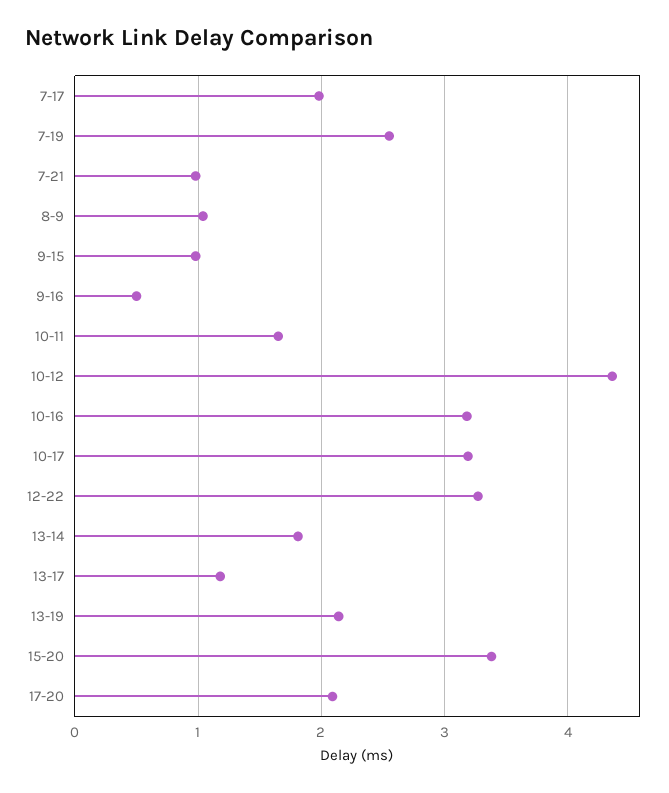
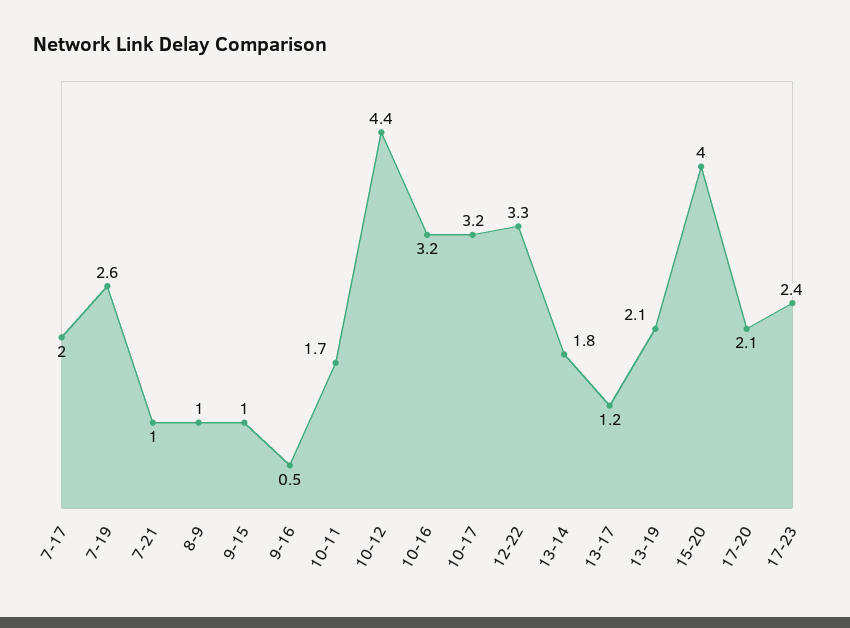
15-20: 3.4 -> 4
17-23: none -> 2.4

